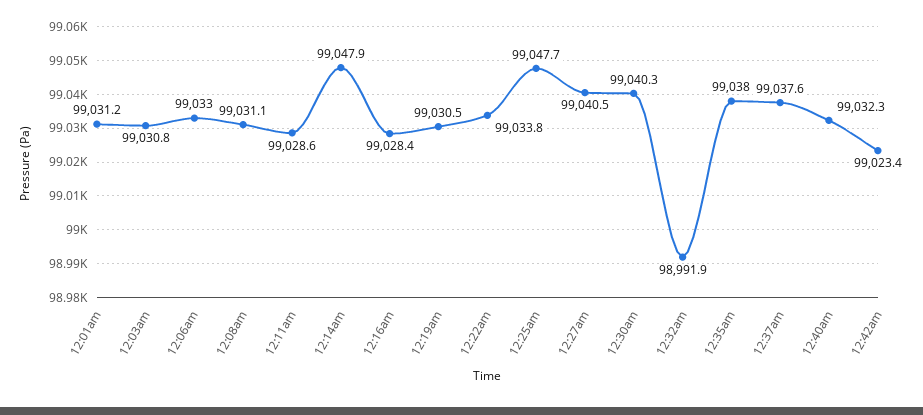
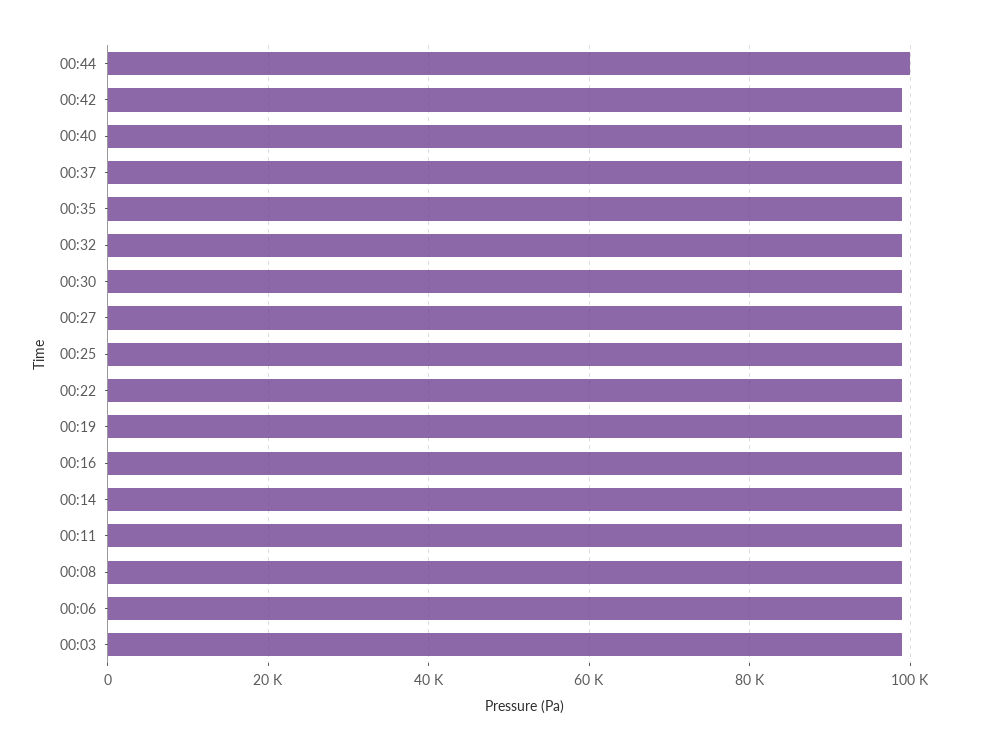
12:01am: 99031.2 -> none
00:44: none -> 100000

